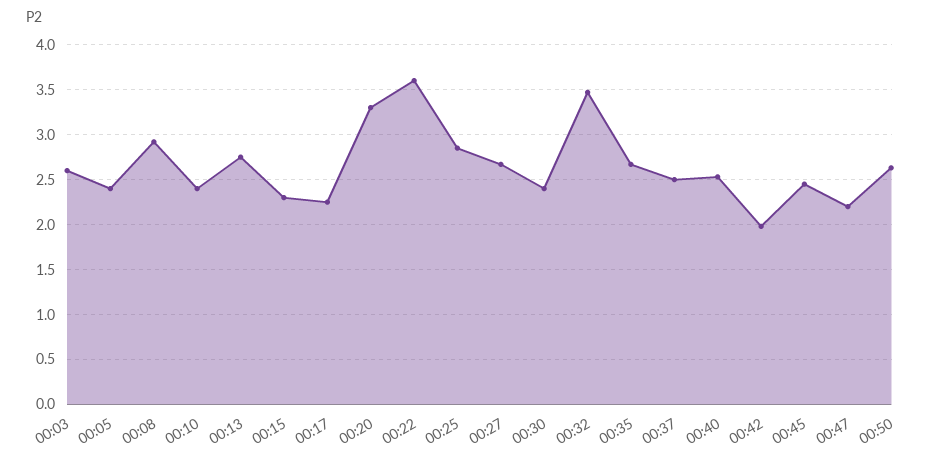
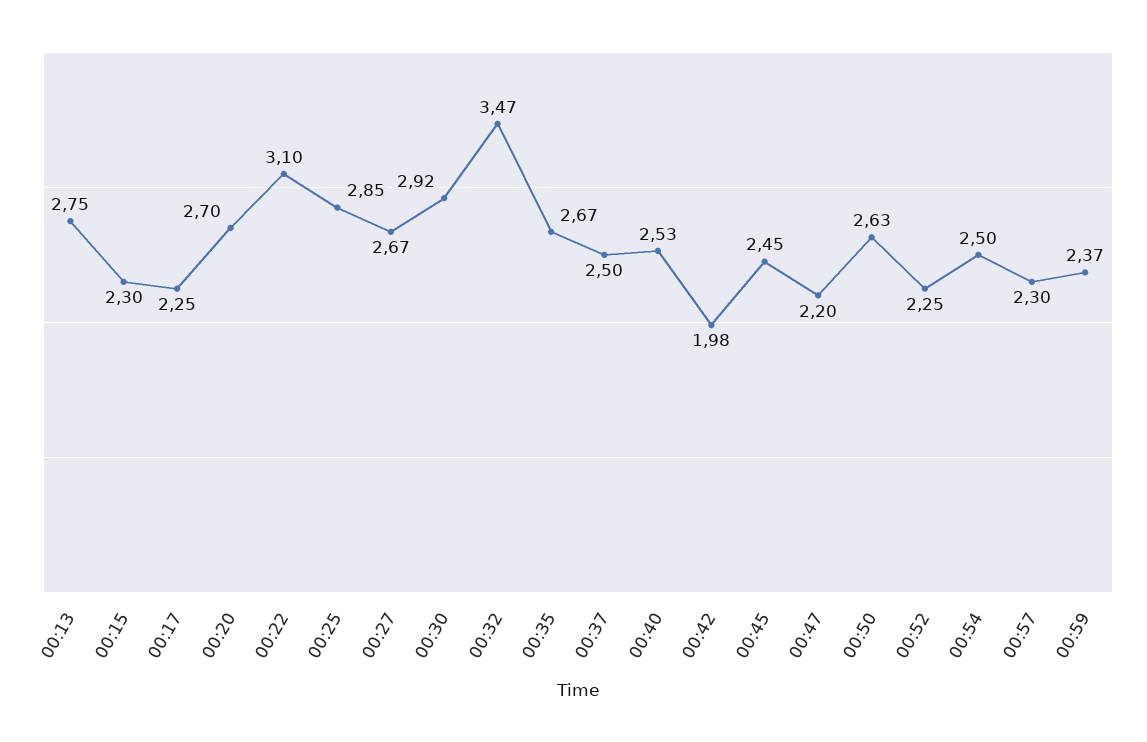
00:03: 2.6 -> none
00:05: 2.4 -> none
00:08: 2.9 -> none
00:10: 2.4 -> none
00:20: 3.3 -> 2.7
00:22: 3.6 -> 3.1
00:30: 2.4 -> 2.92
00:52: none -> 2.25
00:54: none -> 2.5
00:57: none -> 2.3
00:59: none -> 2.37

